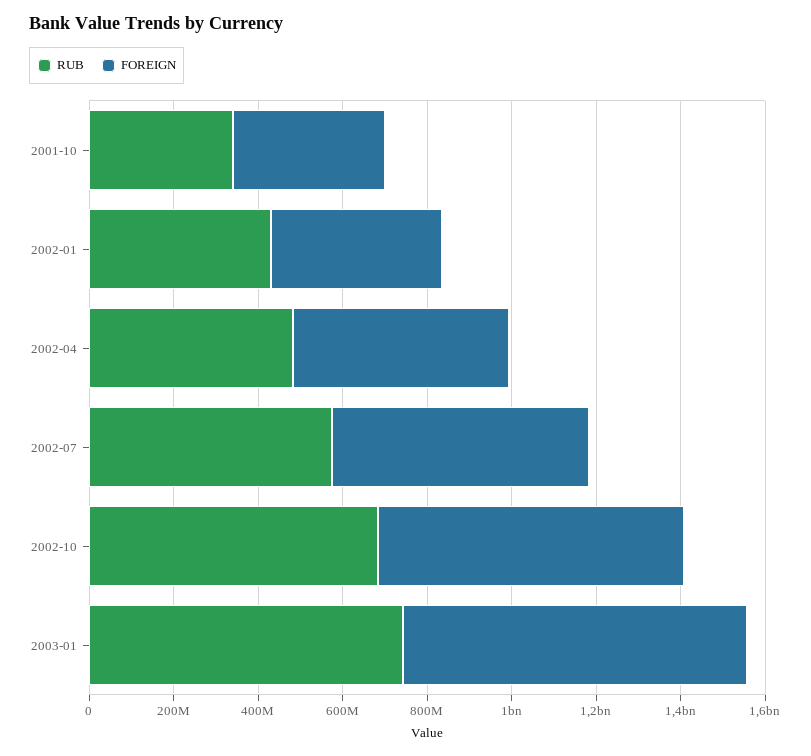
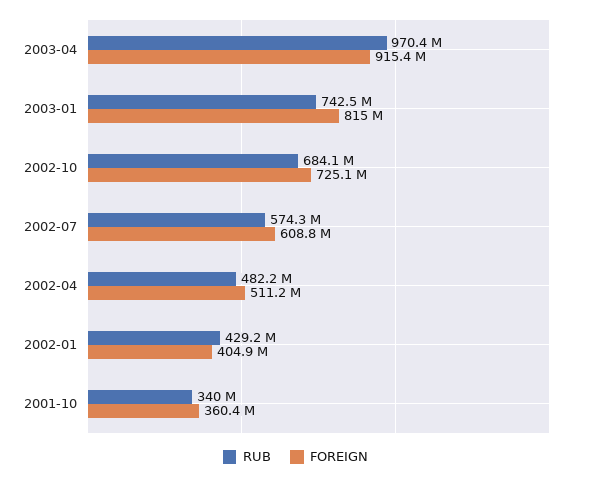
RUB, 2003-04: none -> 970400000
FOREIGN, 2003-04: none -> 915400000

